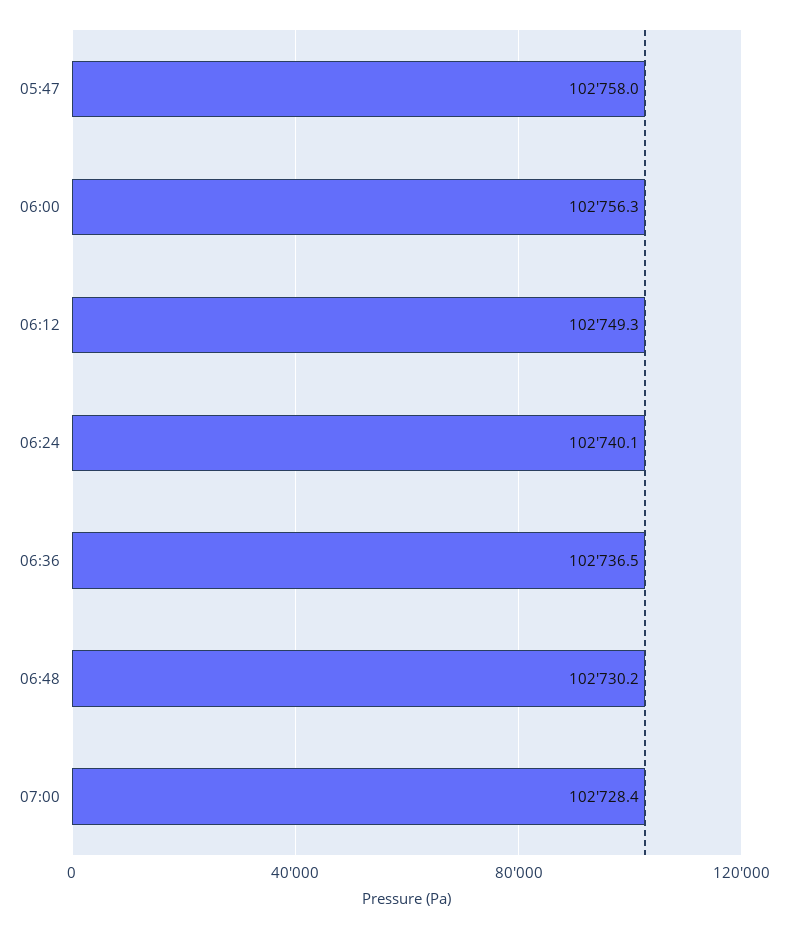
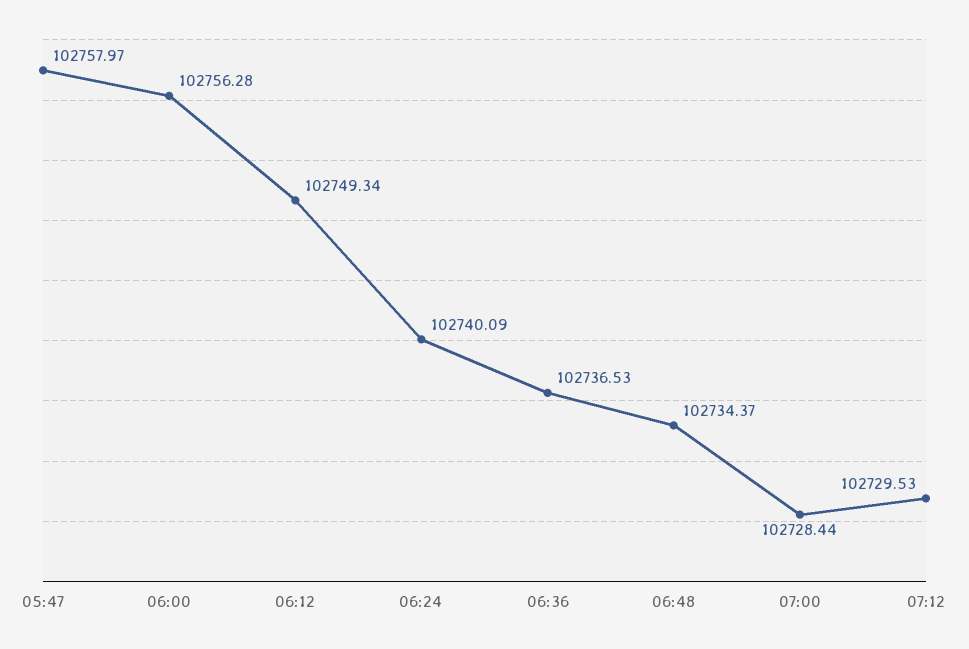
06:48: 102730.2 -> 102734.37
07:12: none -> 102729.53

